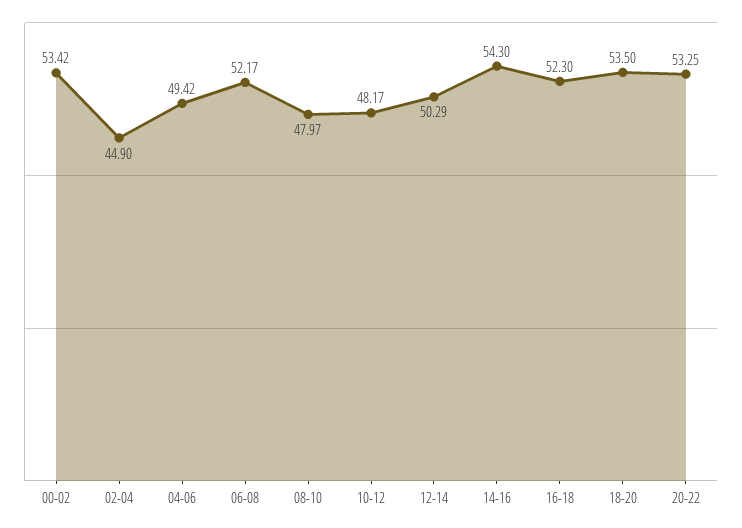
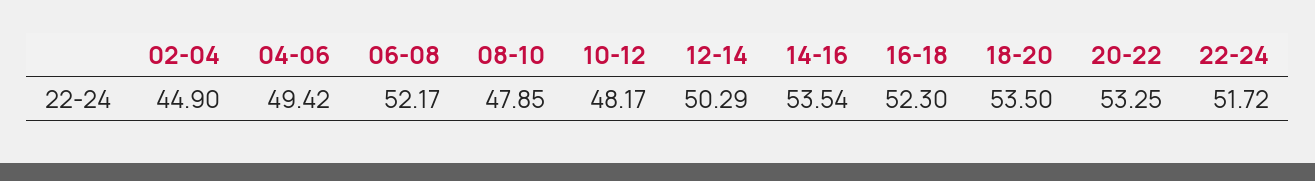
00-02: 53.42 -> none
08-10: 47.97 -> 47.85
14-16: 54.3 -> 53.54
22-24: none -> 51.72

